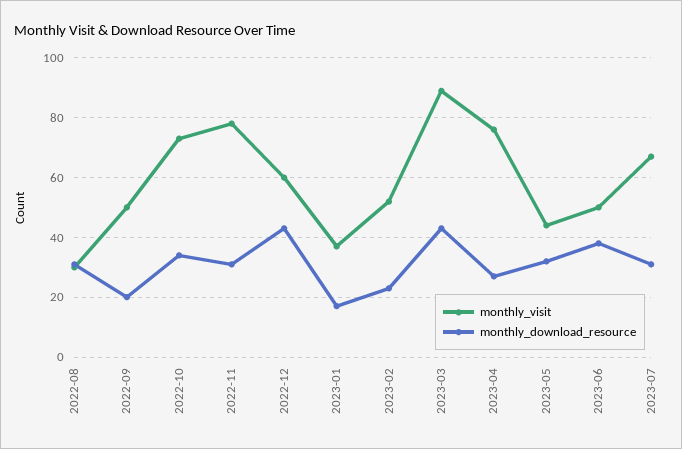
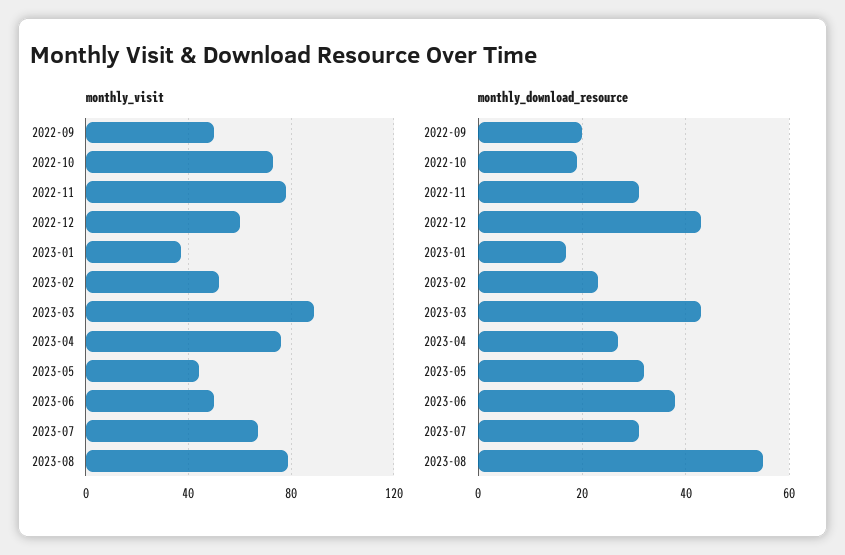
monthly_visit, 2022-08: 30 -> none
monthly_download_resource, 2022-08: 30 -> none
monthly_download_resource, 2022-10: 35 -> 20
monthly_visit, 2023-08: none -> 80
monthly_download_resource, 2023-08: none -> 55

